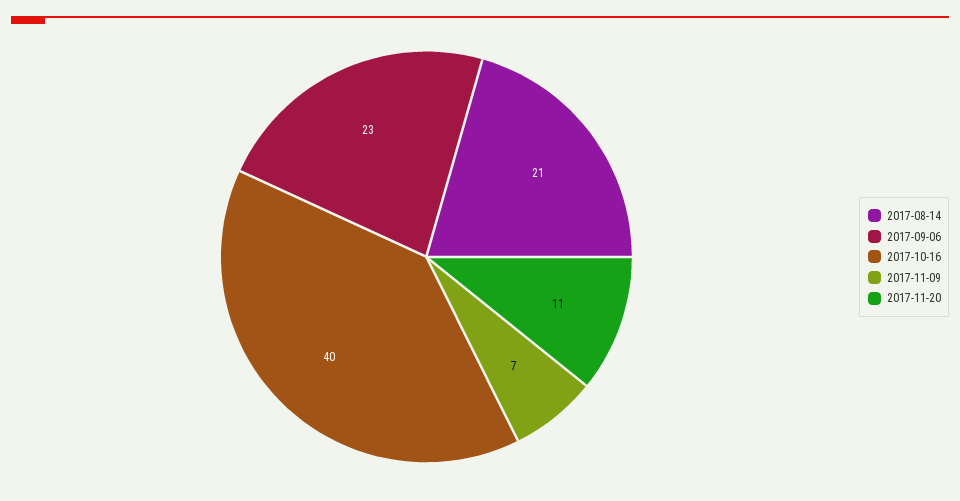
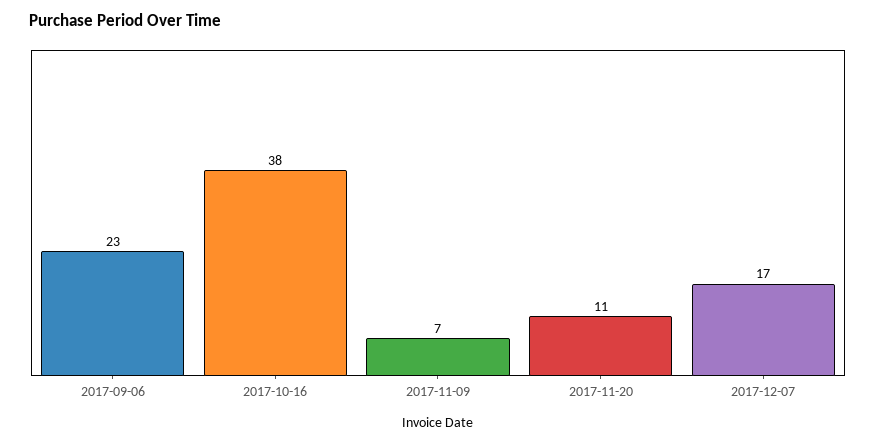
2017-08-14: 21 -> none
2017-10-16: 40 -> 38
2017-12-07: none -> 17

